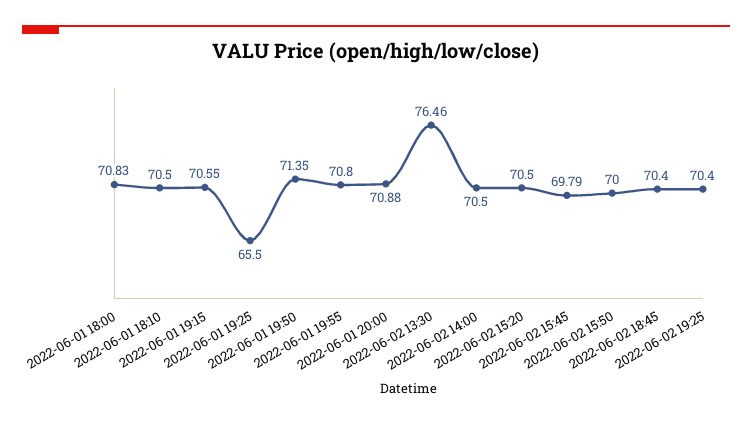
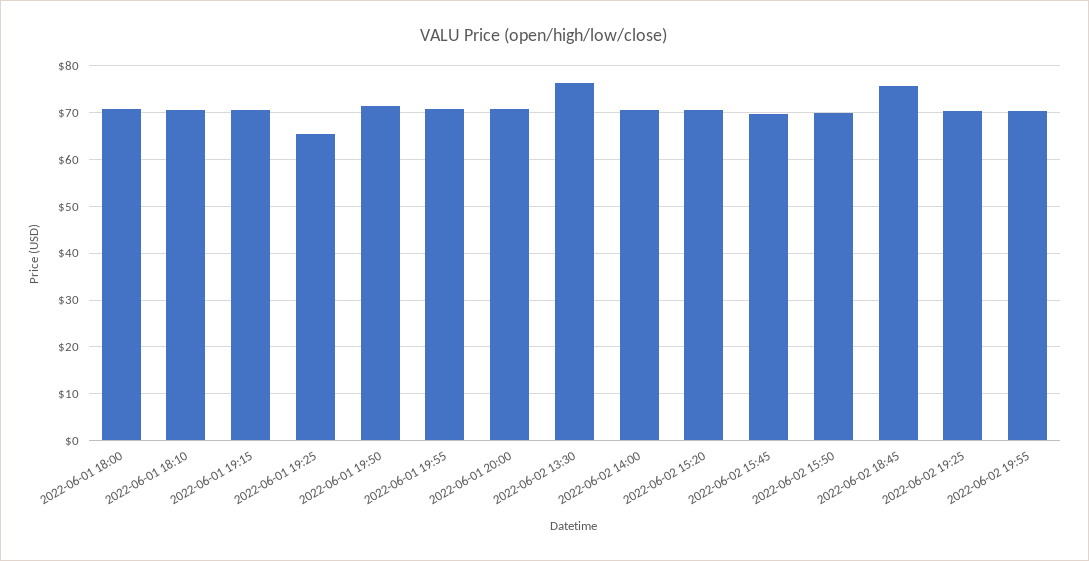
2022-06-02 18:45: 70.4 -> 76
2022-06-02 19:55: none -> 70

